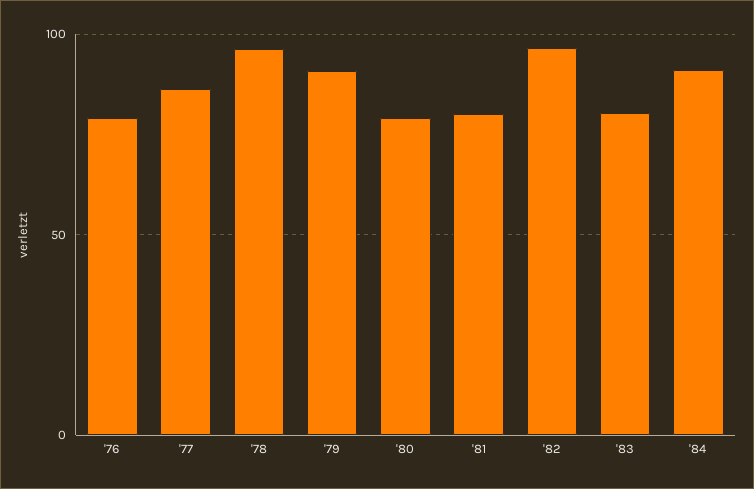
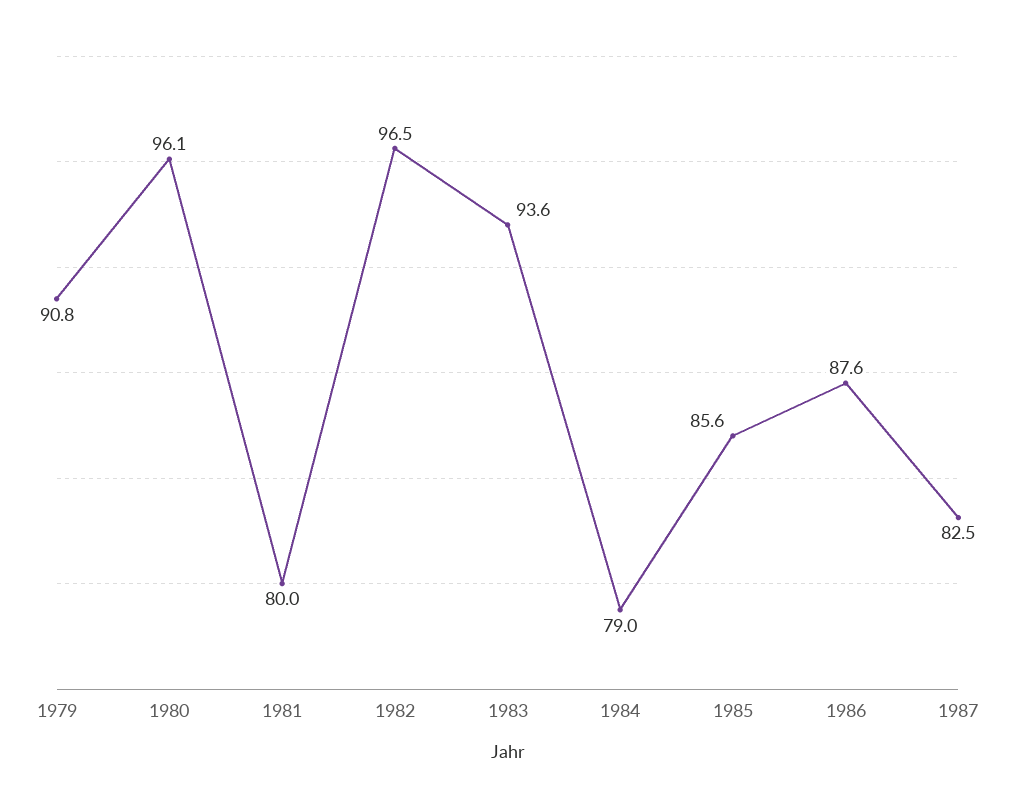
'76: 80 -> none
'77: 85 -> none
'78: 95 -> none
'80: 80 -> 96.1
'83: 80 -> 93.6
'84: 90 -> 79
1985: none -> 85.6
1986: none -> 87.6
1987: none -> 82.5

